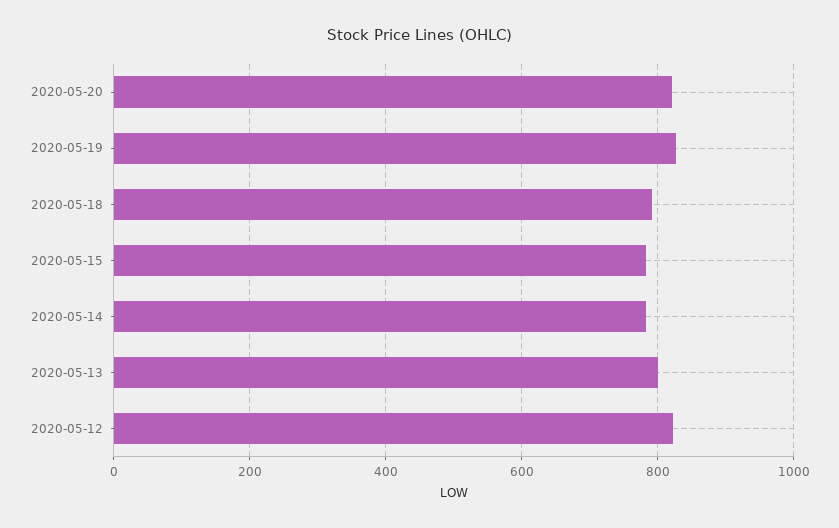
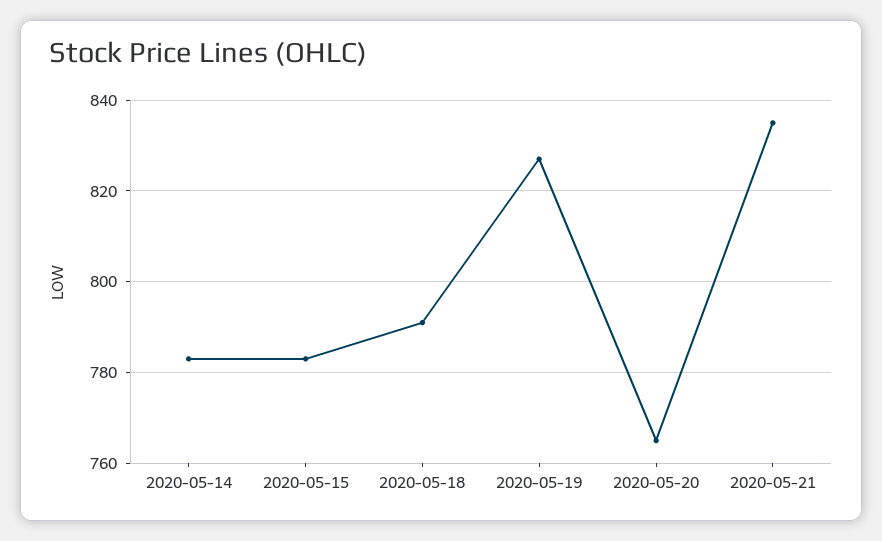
2020-05-20: 820 -> 765
2020-05-13: 800 -> none
2020-05-12: 820 -> none
2020-05-21: none -> 835

